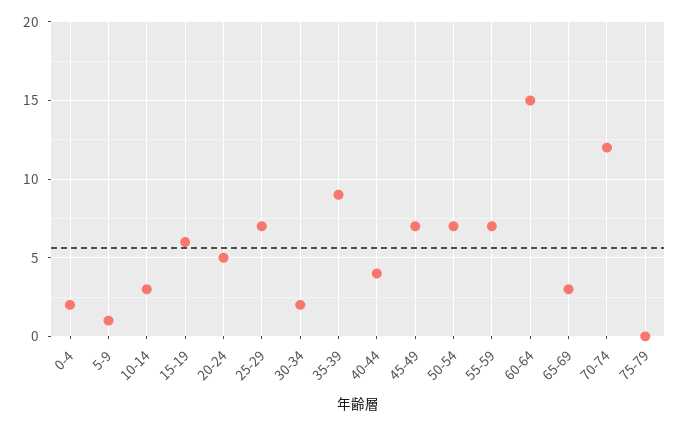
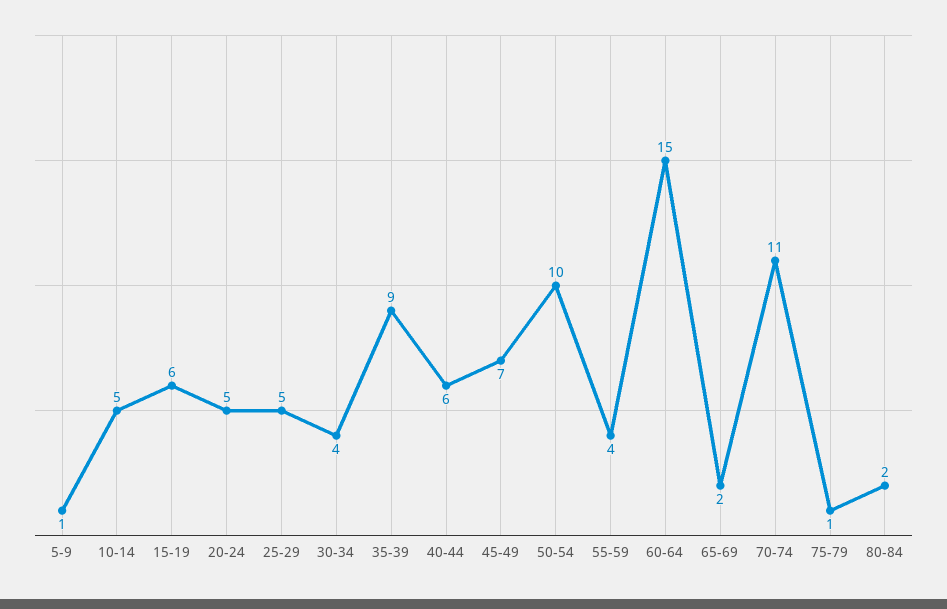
0-4: 2 -> none
10-14: 3 -> 5
25-29: 7 -> 5
30-34: 2 -> 4
40-44: 4 -> 6
50-54: 7 -> 10
55-59: 7 -> 4
65-69: 3 -> 2
70-74: 12 -> 11
75-79: 0 -> 1
80-84: none -> 2

